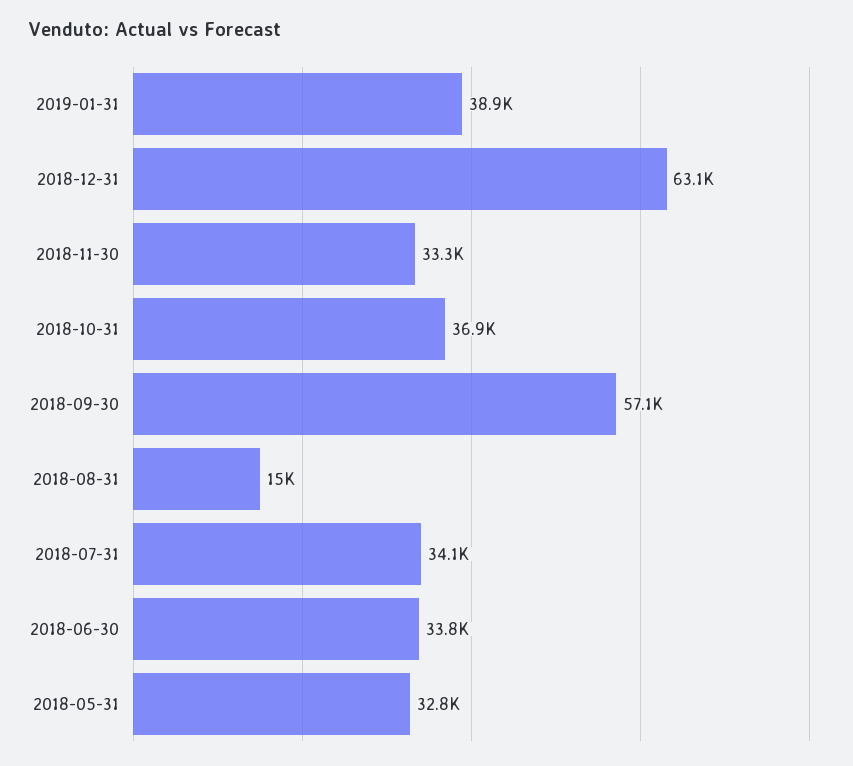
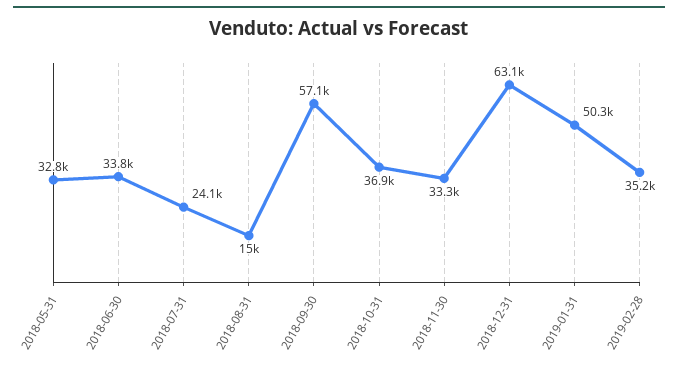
2019-01-31: 38900 -> 50300
2018-07-31: 34100 -> 24100
2019-02-28: none -> 35200

